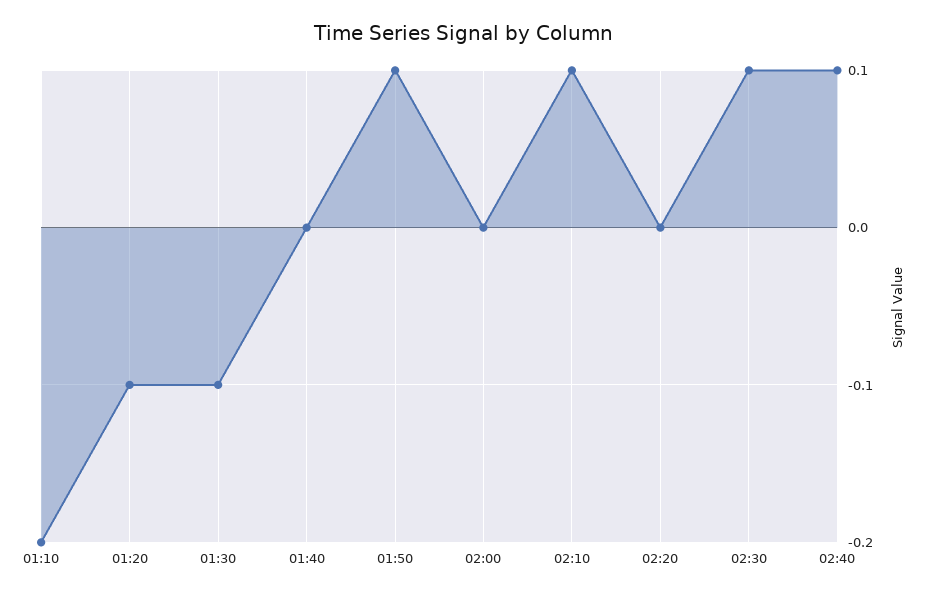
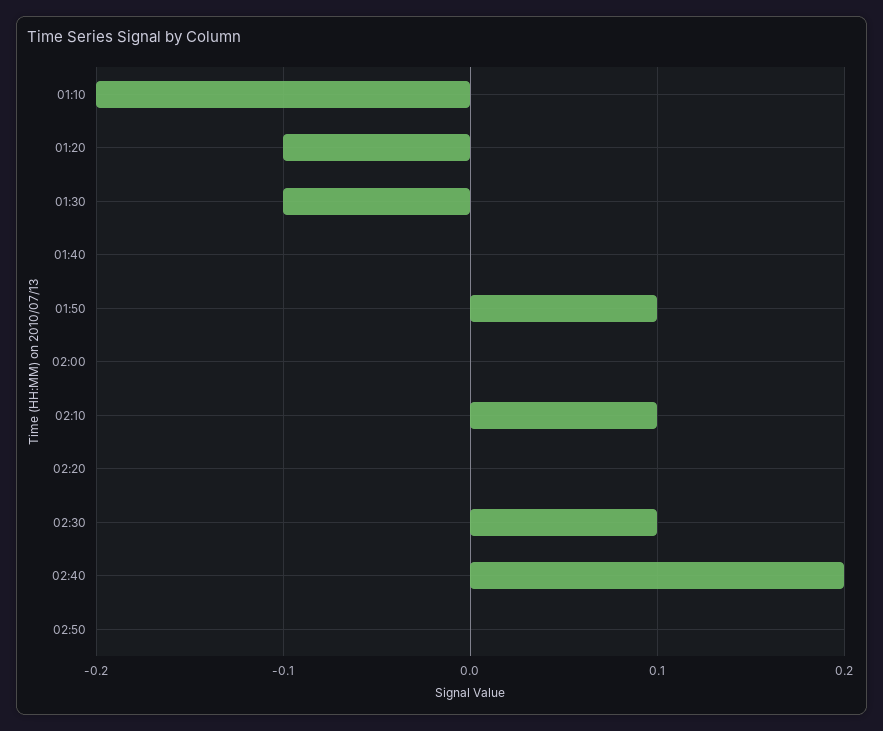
02:40: 0.1 -> 0.2
02:50: none -> 0

